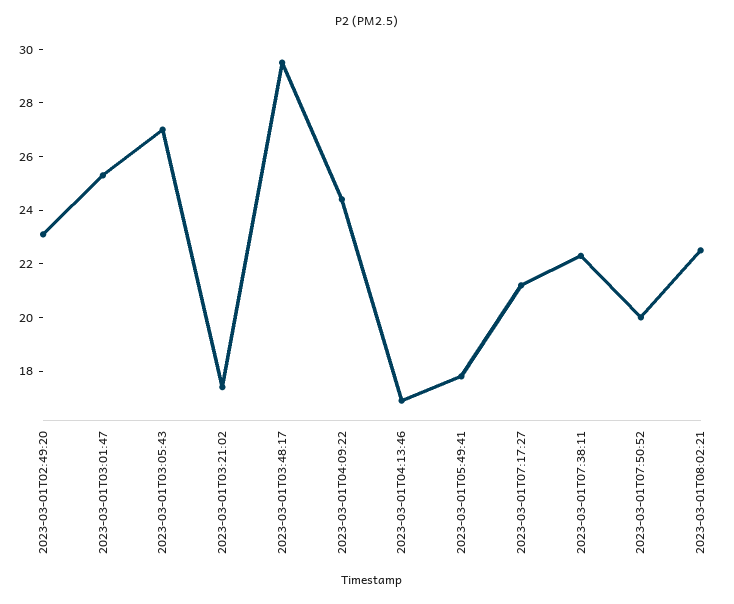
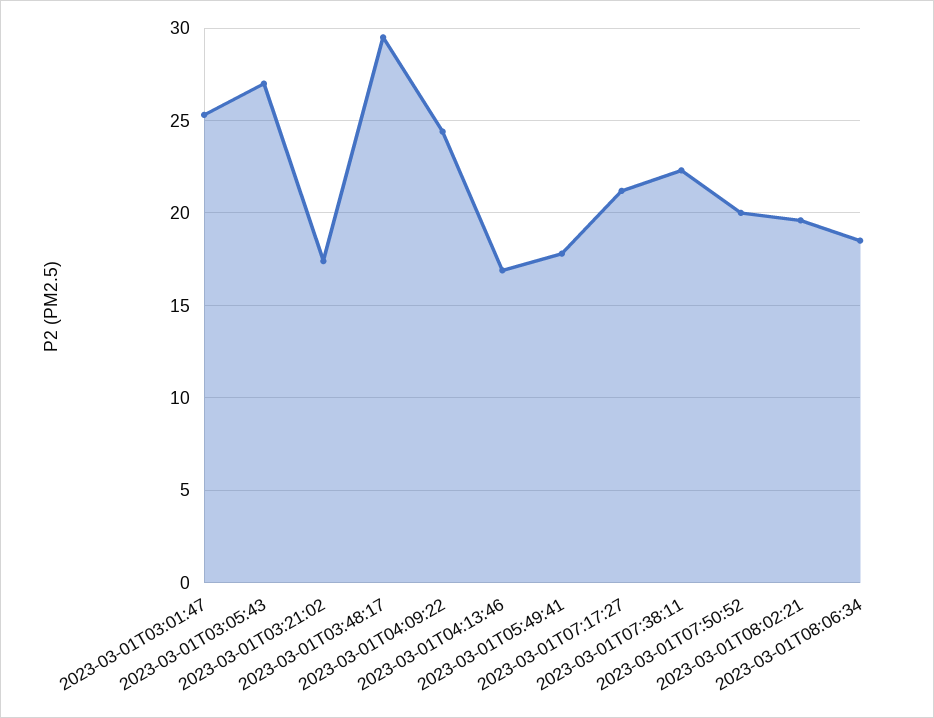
2023-03-01T02:49:20: 23 -> none
2023-03-01T08:02:21: 22.5 -> 19.5
2023-03-01T08:06:34: none -> 18.5

